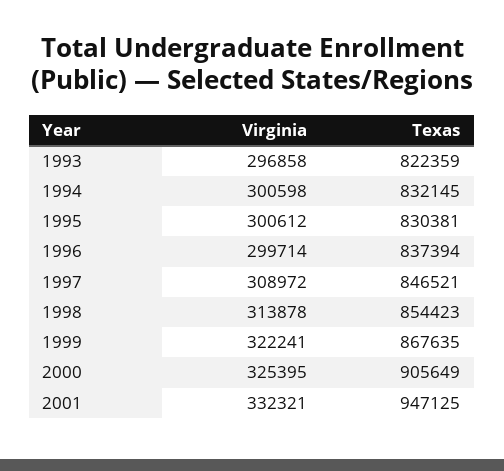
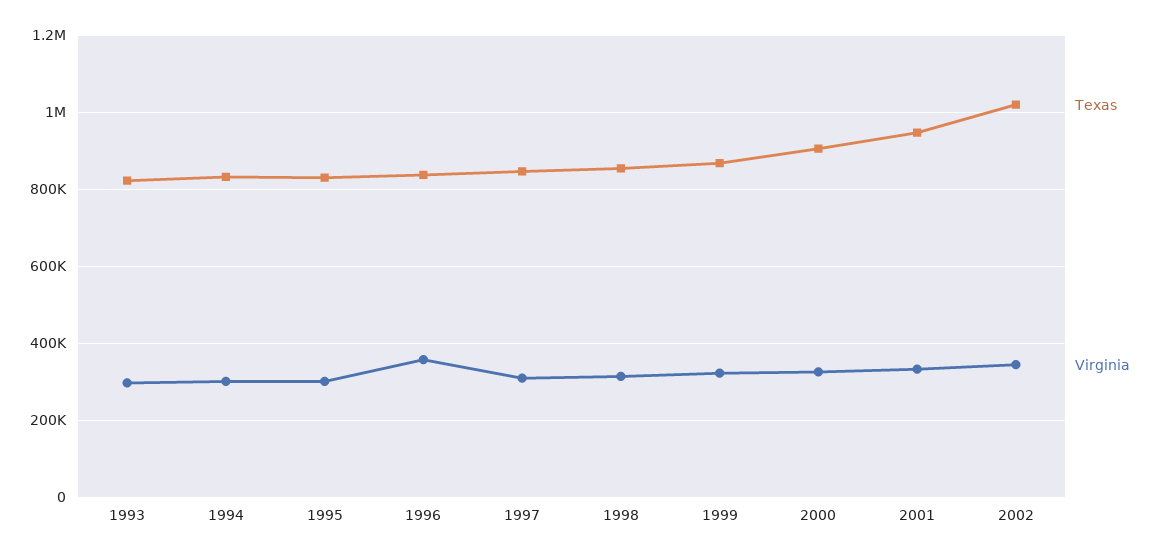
Virginia, 1996: 299714 -> 360000
Texas, 2002: none -> 1020000
Virginia, 2002: none -> 340000

